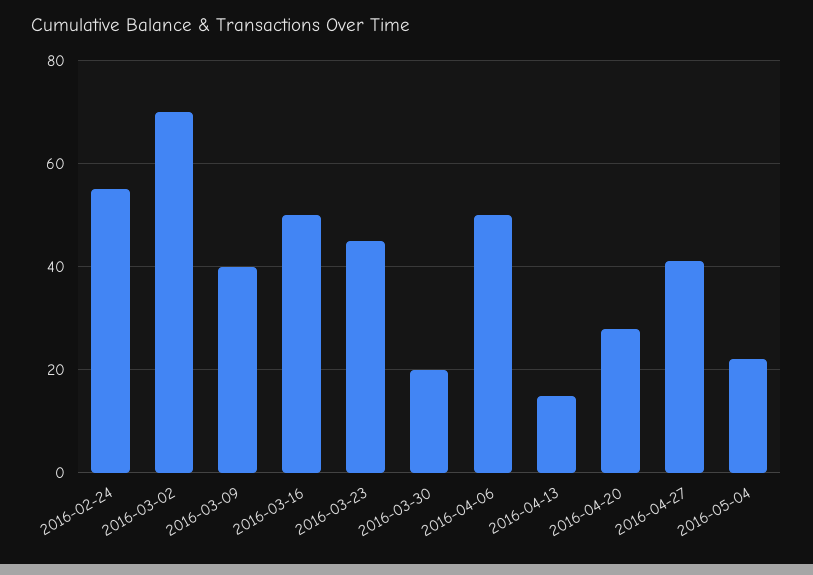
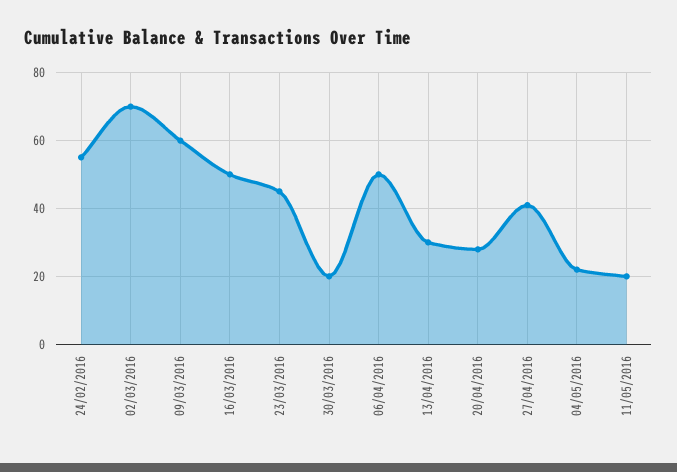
2016-03-09: 40 -> 60
2016-04-13: 15 -> 30
11/05/2016: none -> 20

